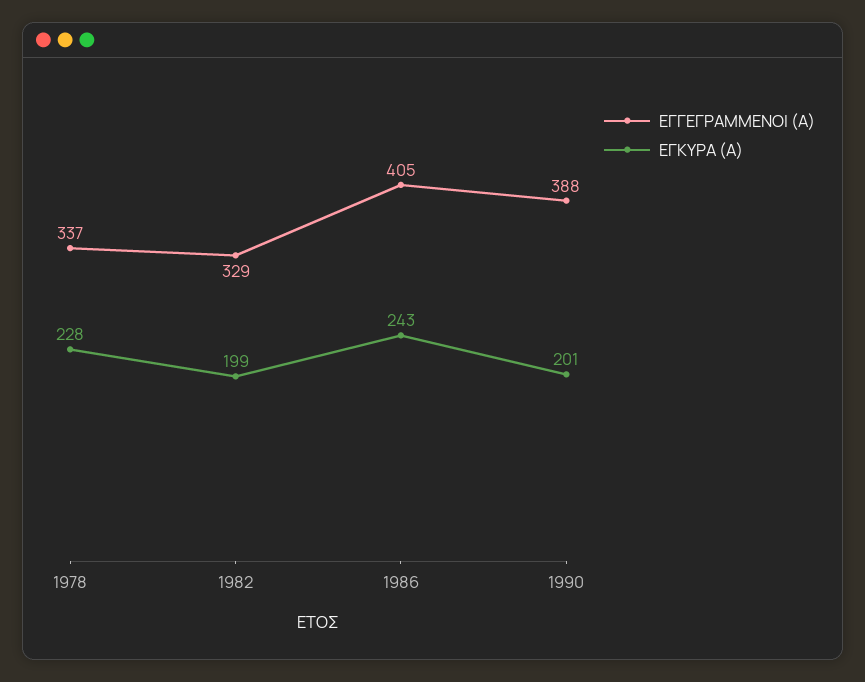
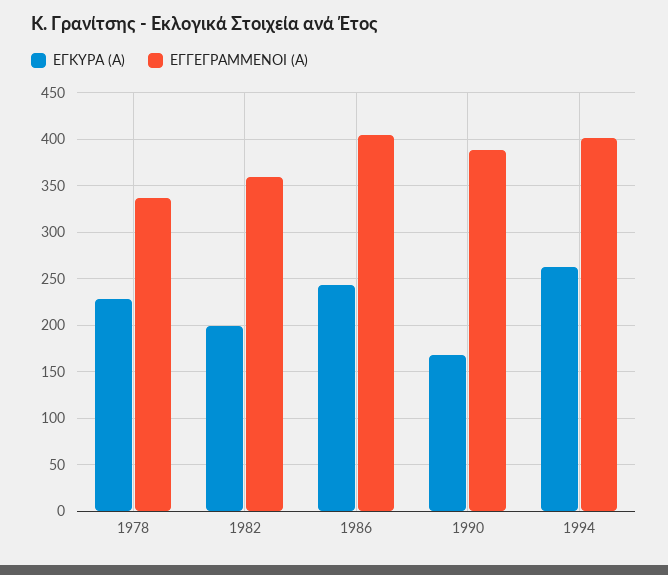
ΕΓΓΕΓΡΑΜΜΕΝΟΙ (Α), 1982: 329 -> 360
ΕΓΚΥΡΑ (Α), 1990: 201 -> 170
ΕΓΚΥΡΑ (Α), 1994: none -> 260
ΕΓΓΕΓΡΑΜΜΕΝΟΙ (Α), 1994: none -> 400

